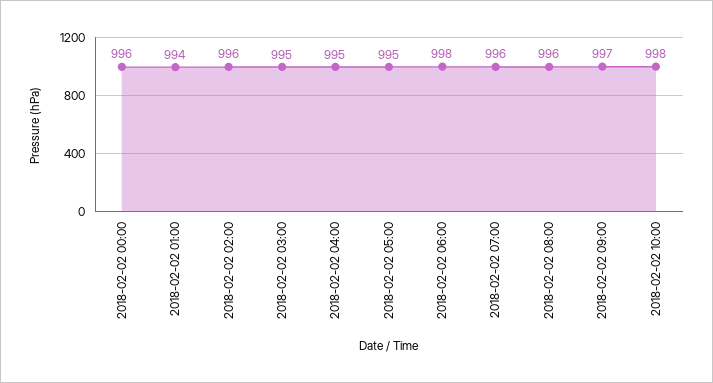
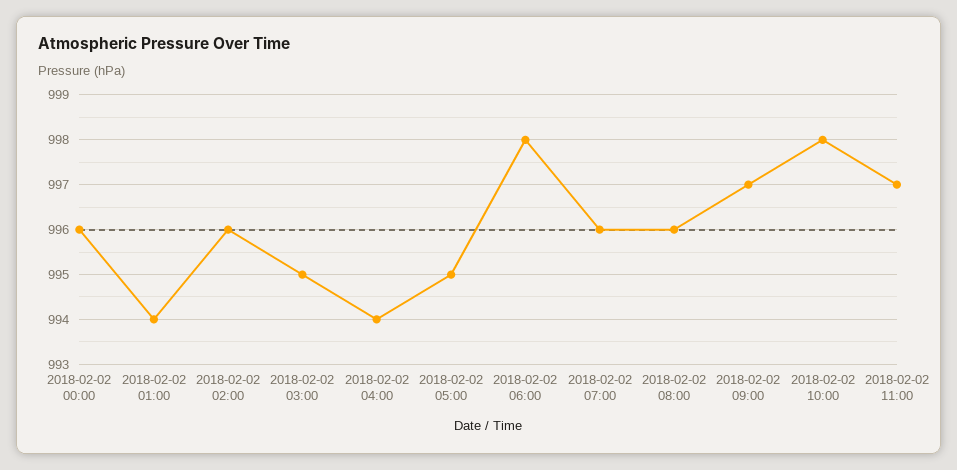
2018-02-02 04:00: 995 -> 994
2018-02-02 11:00: none -> 997

